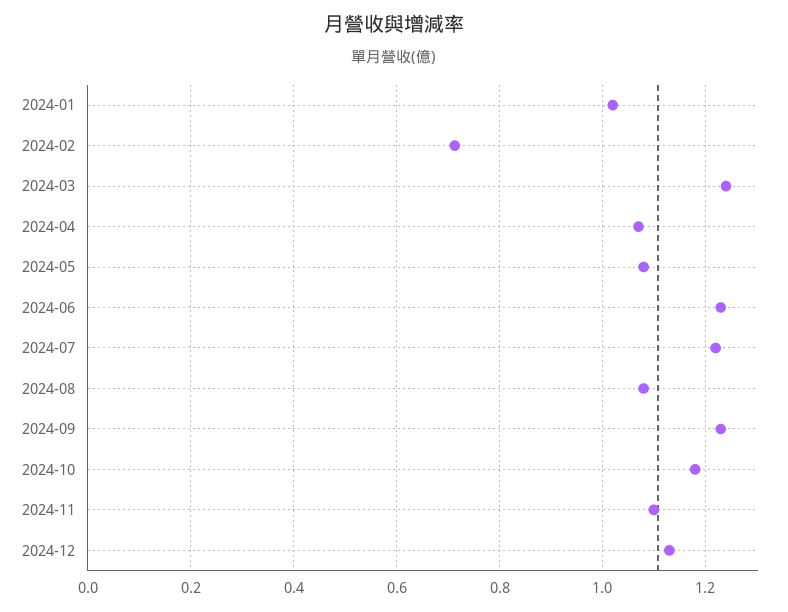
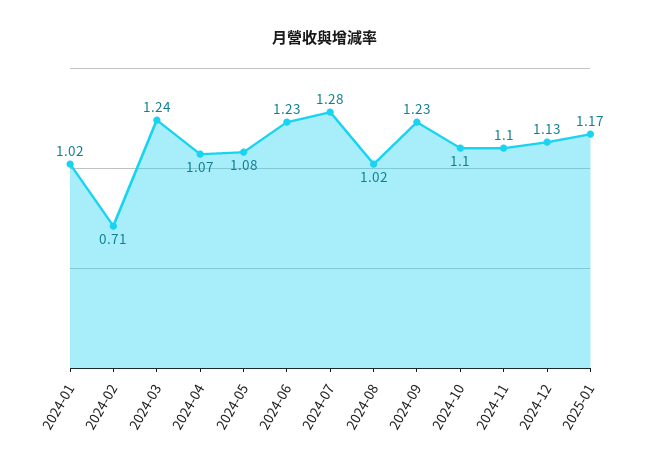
2024-07: 1.22 -> 1.28
2024-08: 1.08 -> 1.02
2024-10: 1.18 -> 1.1
2025-01: none -> 1.17

